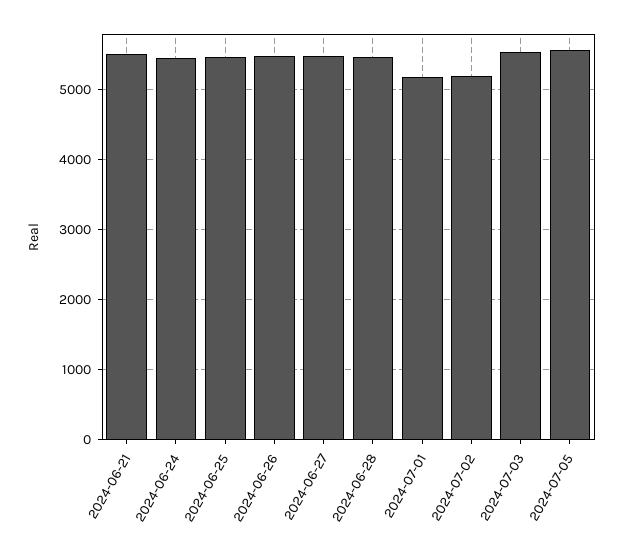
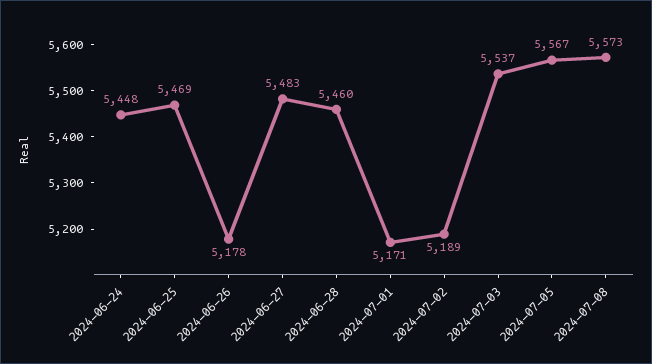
2024-06-21: 5500 -> none
2024-06-26: 5500 -> 5178
2024-07-08: none -> 5573

